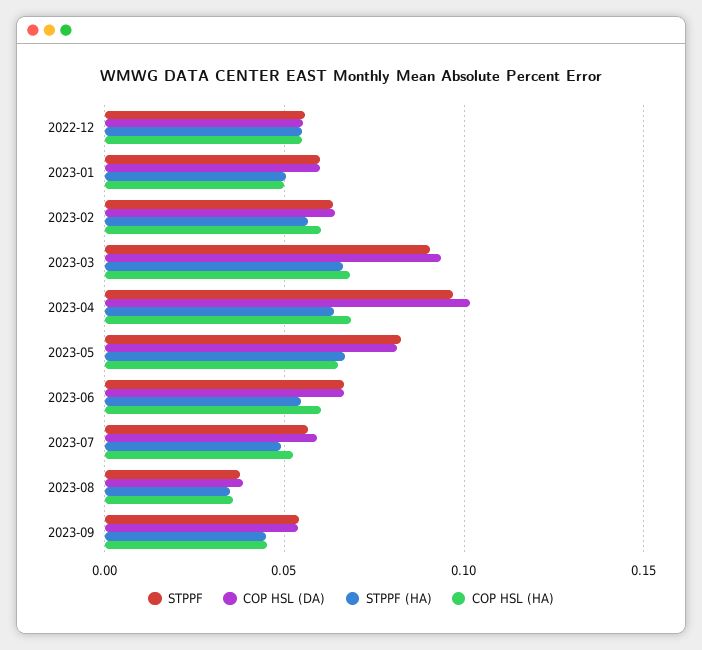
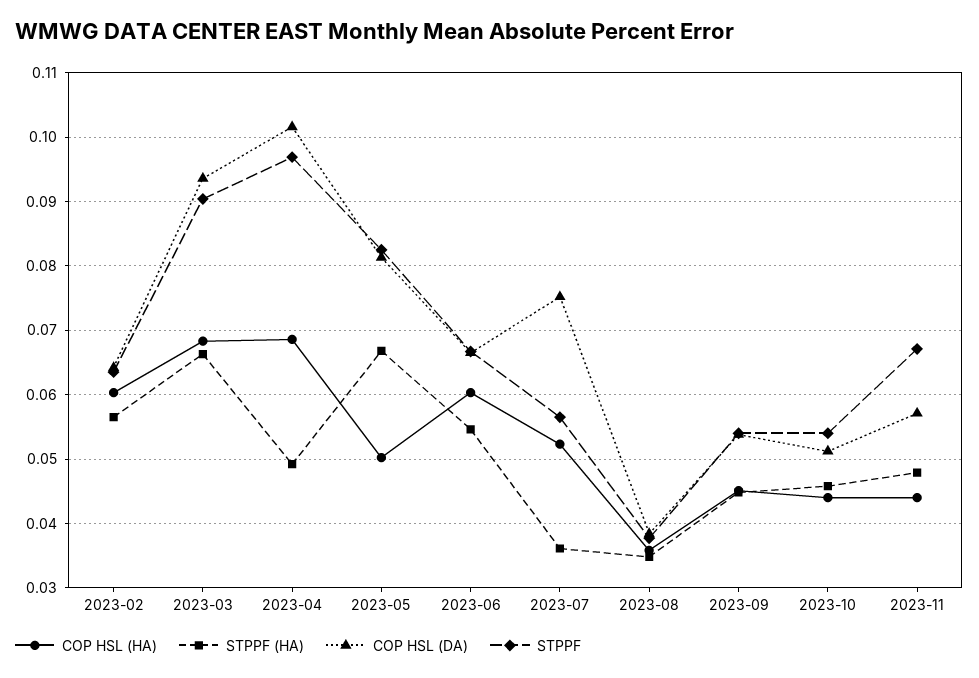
STPPF, 2022-12: 0.055 -> none
COP HSL (DA), 2022-12: 0.055 -> none
STPPF (HA), 2022-12: 0.055 -> none
COP HSL (HA), 2022-12: 0.055 -> none
STPPF, 2023-01: 0.06 -> none
COP HSL (DA), 2023-01: 0.06 -> none
STPPF (HA), 2023-01: 0.05 -> none
COP HSL (HA), 2023-01: 0.05 -> none
STPPF (HA), 2023-04: 0.065 -> 0.049
COP HSL (HA), 2023-05: 0.065 -> 0.05
COP HSL (DA), 2023-07: 0.06 -> 0.075
STPPF (HA), 2023-07: 0.05 -> 0.036
COP HSL (HA), 2023-10: none -> 0.044
STPPF (HA), 2023-10: none -> 0.046
COP HSL (DA), 2023-10: none -> 0.051
STPPF, 2023-10: none -> 0.054
COP HSL (HA), 2023-11: none -> 0.044
STPPF (HA), 2023-11: none -> 0.048
COP HSL (DA), 2023-11: none -> 0.057
STPPF, 2023-11: none -> 0.067

